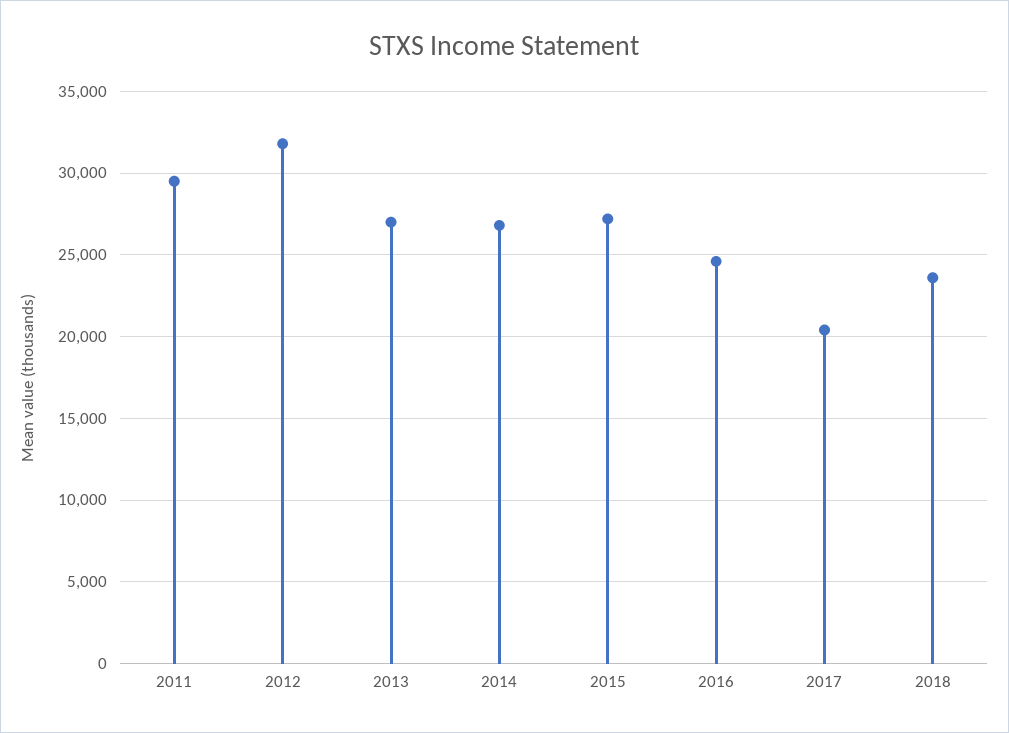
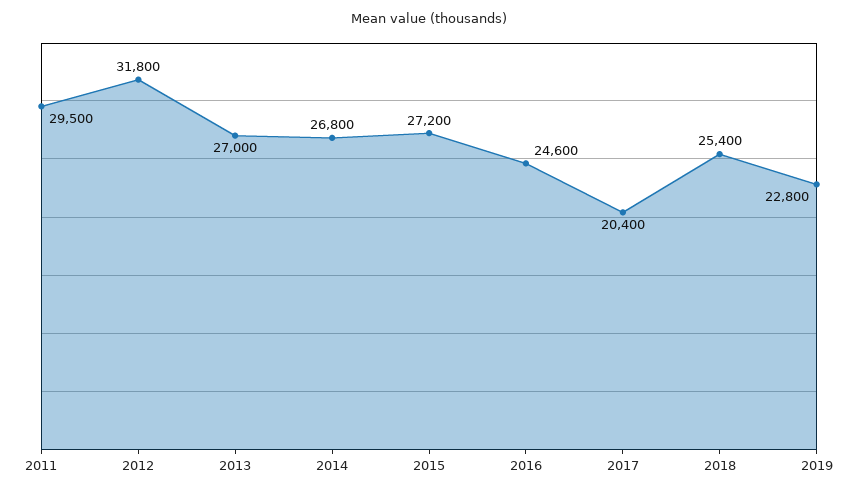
2018: 23500 -> 25400
2019: none -> 22800

